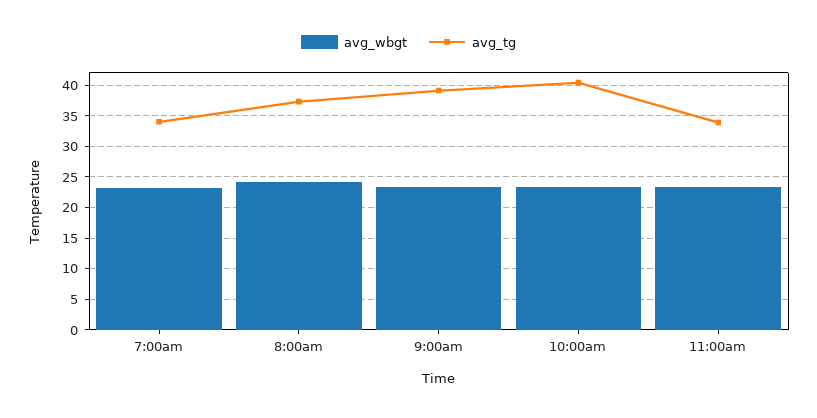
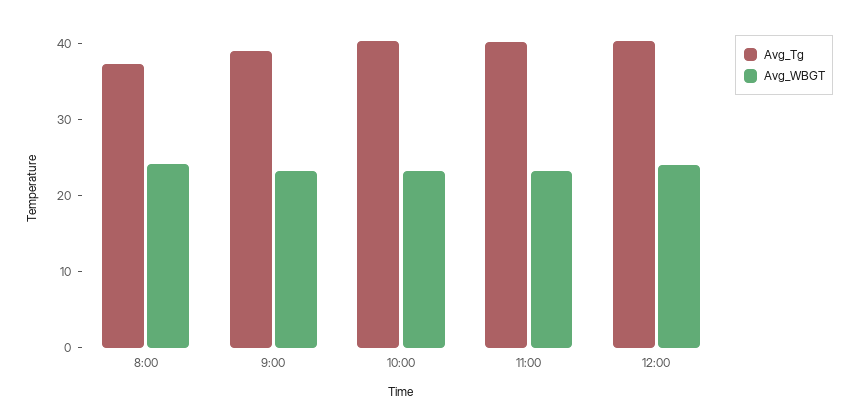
avg_wbgt, 7:00am: 23 -> none
avg_tg, 7:00am: 34 -> none
avg_tg, 11:00am: 34 -> 40
avg_tg, 12:00: none -> 40
avg_wbgt, 12:00: none -> 24

